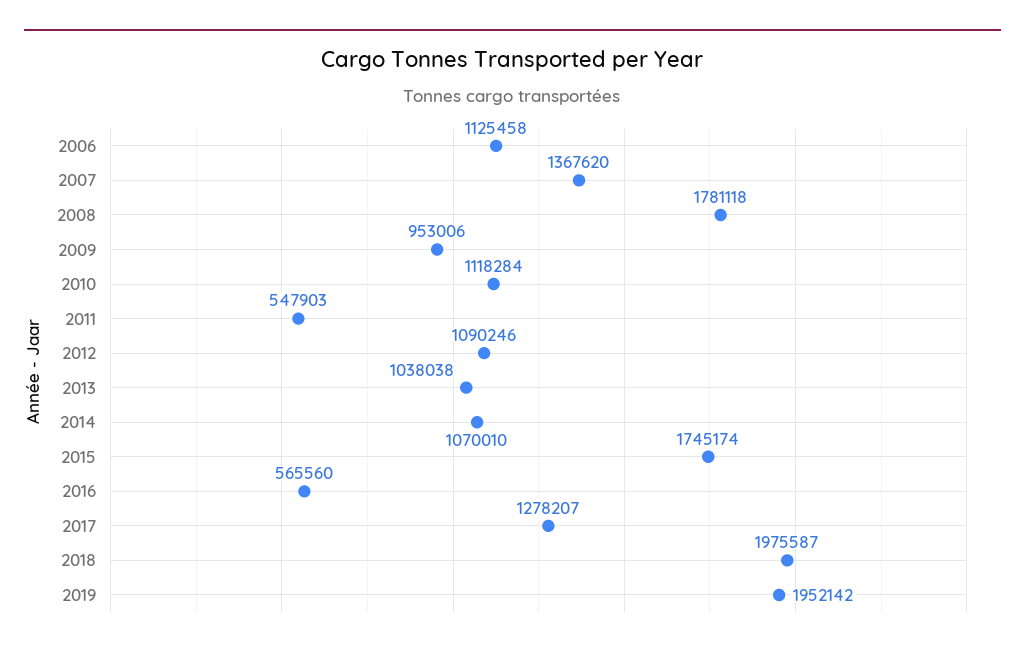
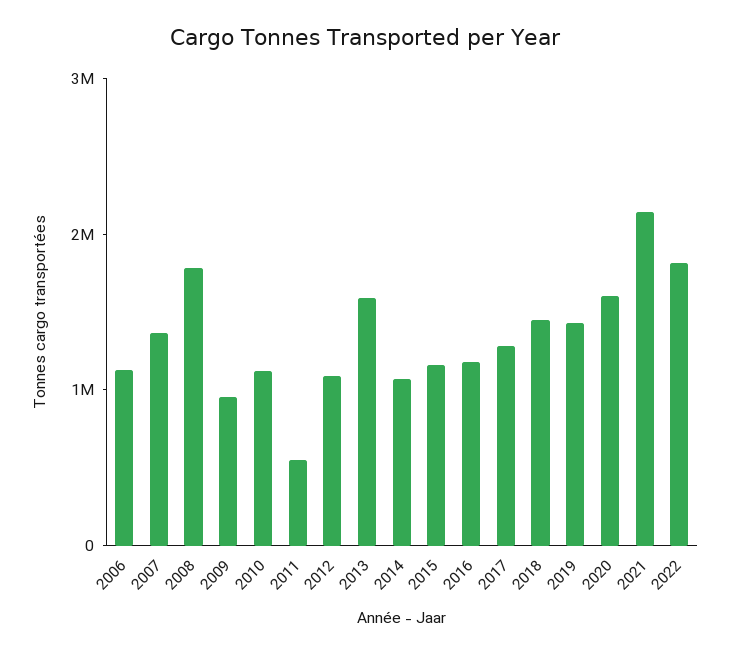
2013: 1038038 -> 1600000
2015: 1745174 -> 1200000
2016: 565560 -> 1200000
2018: 1975587 -> 1400000
2019: 1952142 -> 1400000
2020: none -> 1600000
2021: none -> 2200000
2022: none -> 1800000

